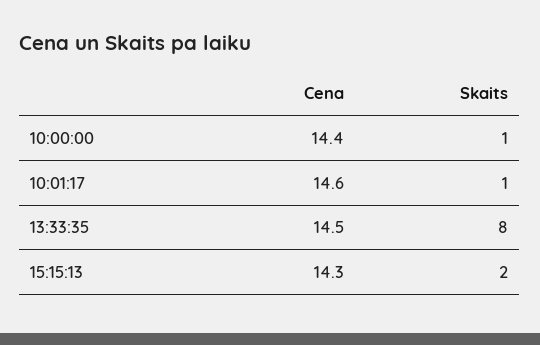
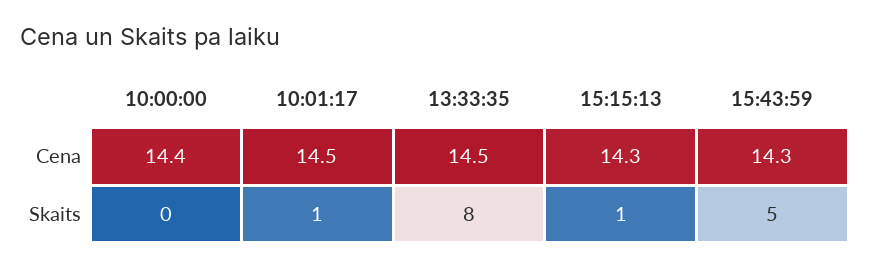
Skaits, 10:00:00: 1 -> 0
Cena, 10:01:17: 14.6 -> 14.5
Skaits, 15:15:13: 2 -> 1
Cena, 15:43:59: none -> 14.3
Skaits, 15:43:59: none -> 5

